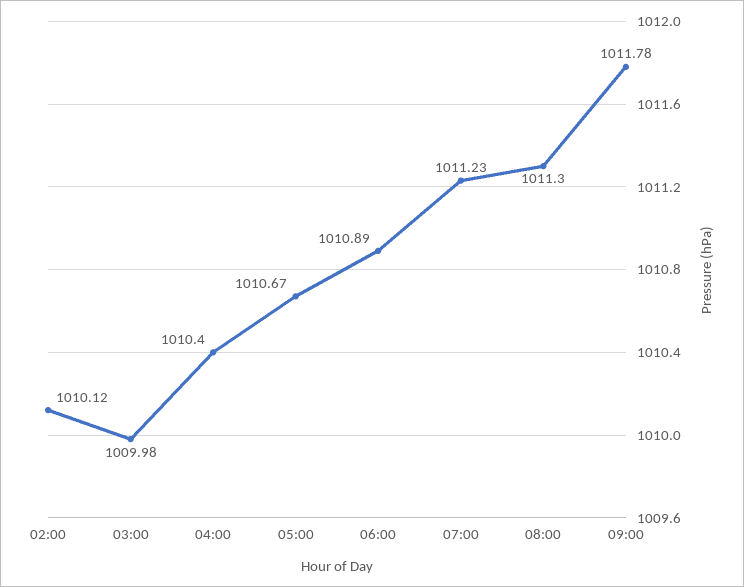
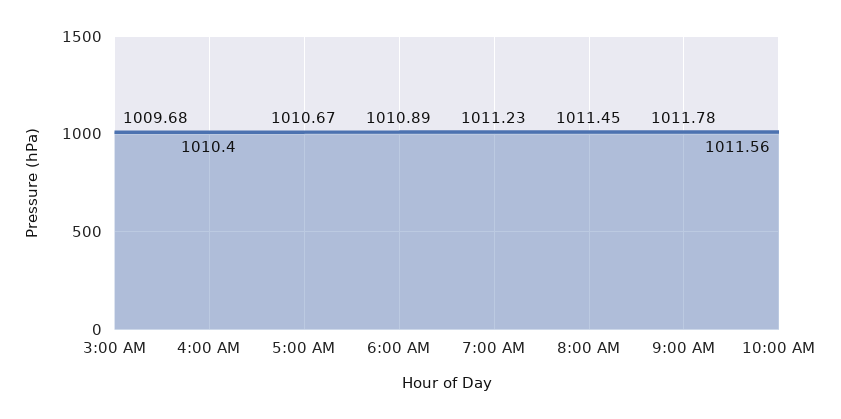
02:00: 1010.12 -> none
03:00: 1009.98 -> 1009.68
08:00: 1011.3 -> 1011.45
10:00 AM: none -> 1011.56

